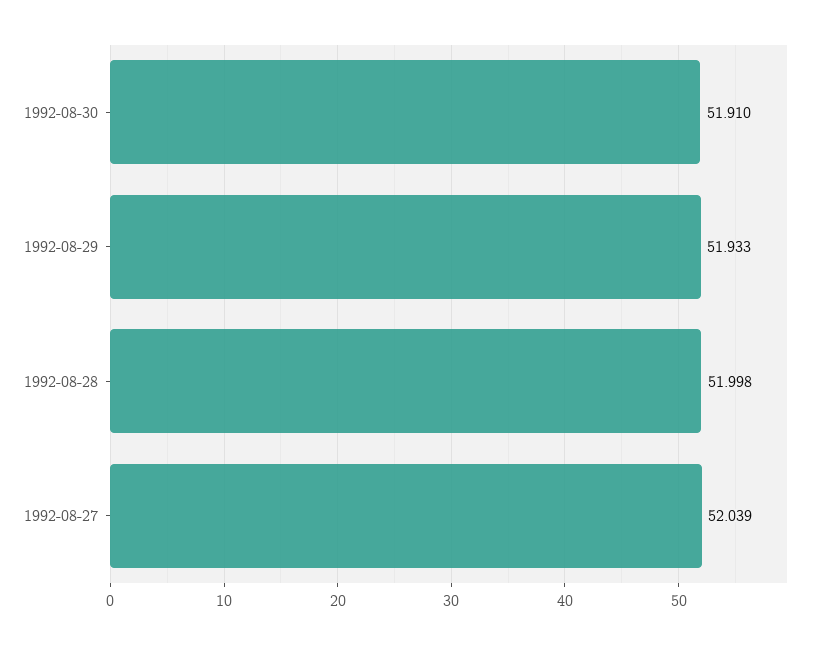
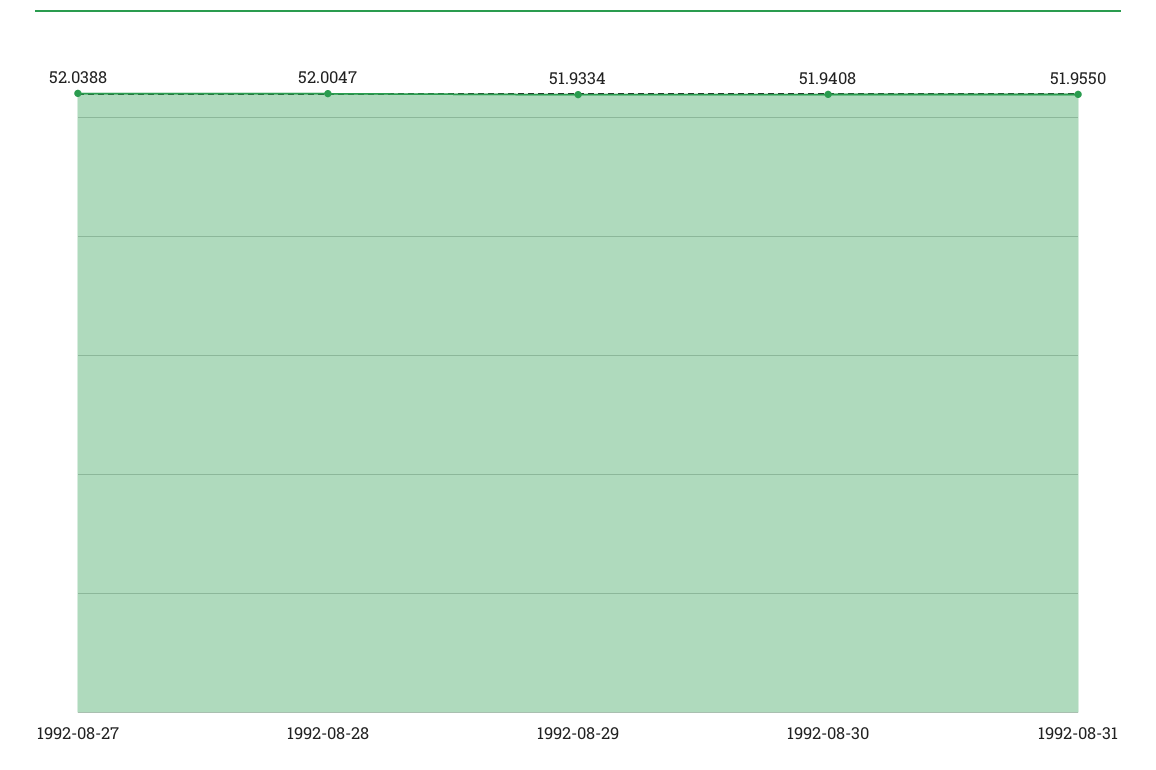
1992-08-30: 51.91 -> 51.9408
1992-08-28: 51.998 -> 52.0047
1992-08-31: none -> 51.955

